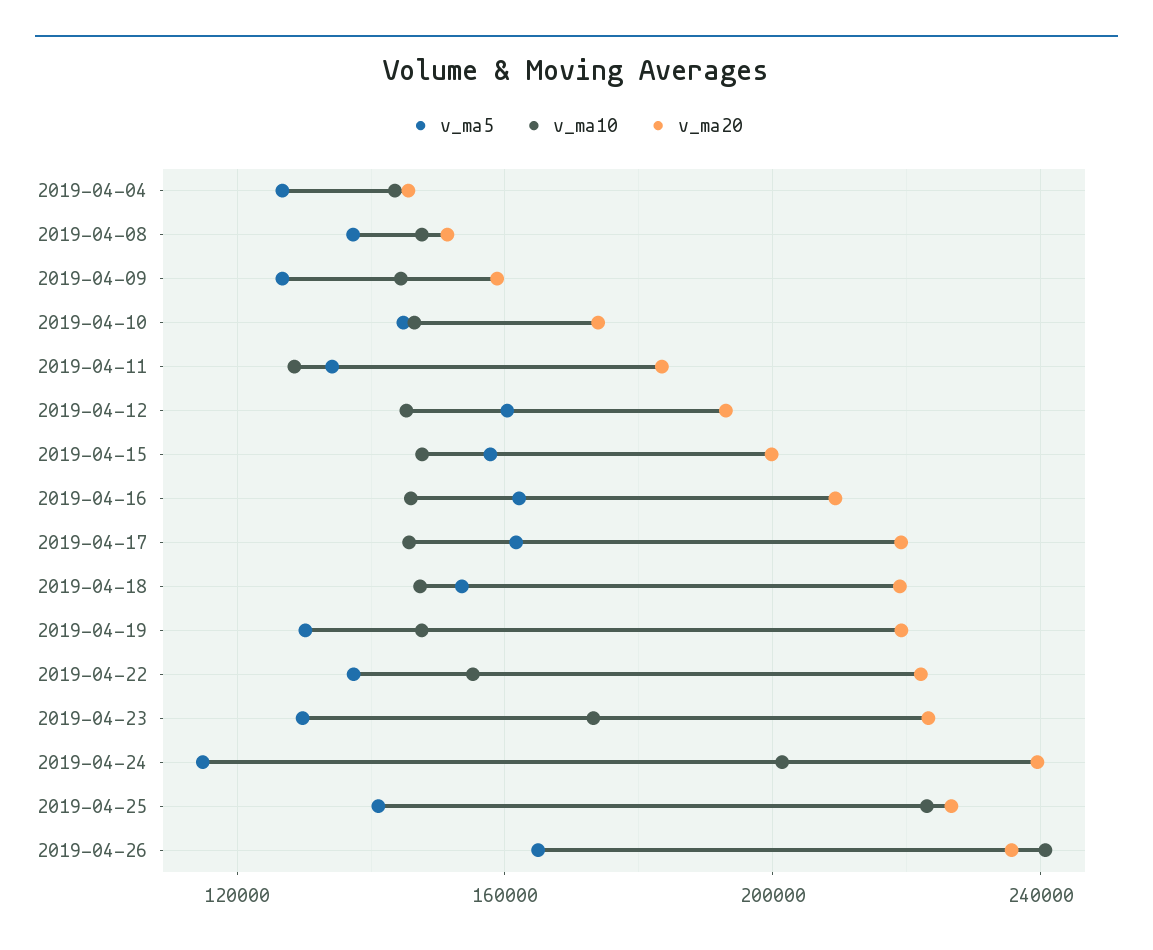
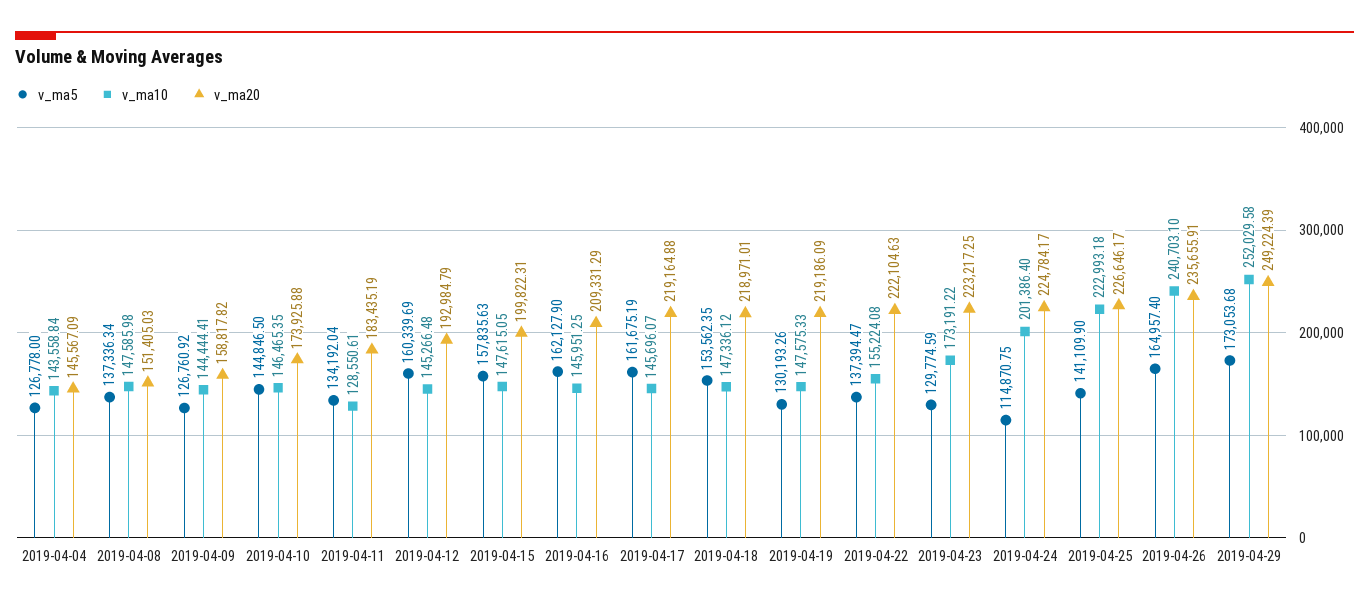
v_ma20, 2019-04-24: 240000 -> 224784.17
v_ma5, 2019-04-29: none -> 173053.68
v_ma10, 2019-04-29: none -> 252029.58
v_ma20, 2019-04-29: none -> 249224.39

